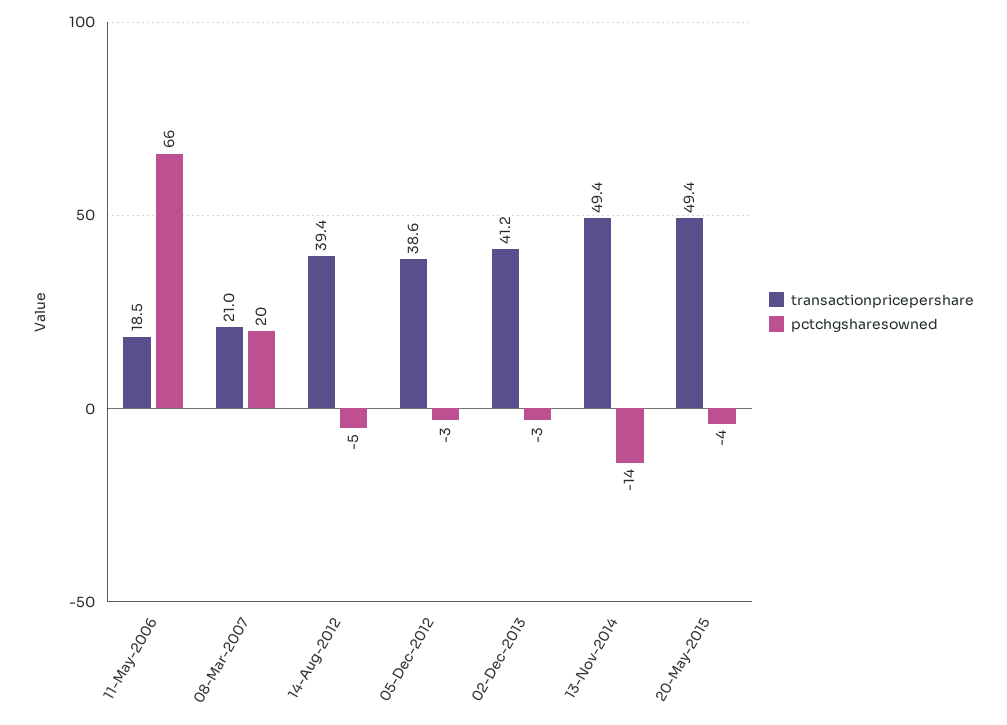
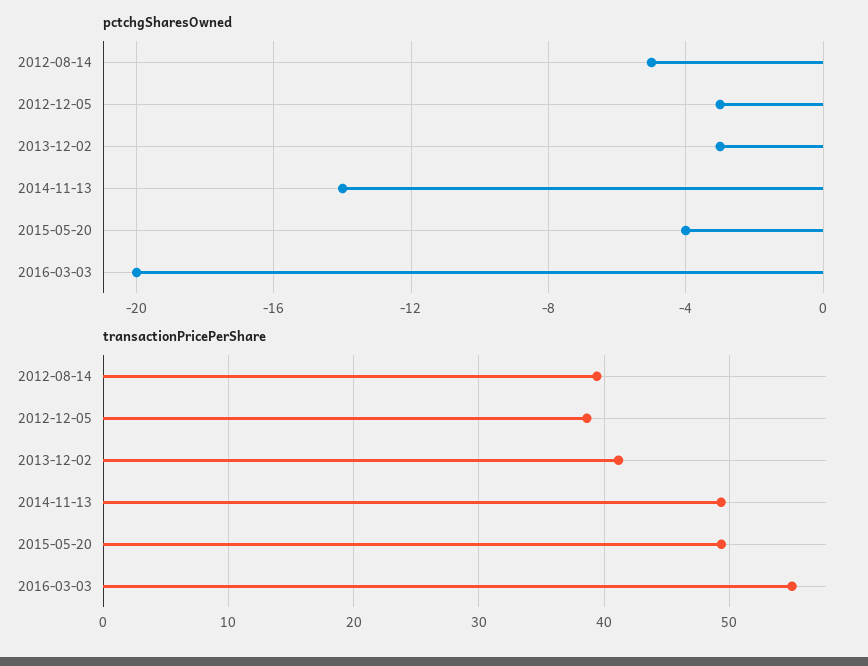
transactionpricepershare, 11-May-2006: 18.5 -> none
pctchgsharesowned, 11-May-2006: 66 -> none
transactionpricepershare, 08-Mar-2007: 21 -> none
pctchgsharesowned, 08-Mar-2007: 20 -> none
pctchgsharesowned, 2016-03-03: none -> -20
transactionpricepershare, 2016-03-03: none -> 55

